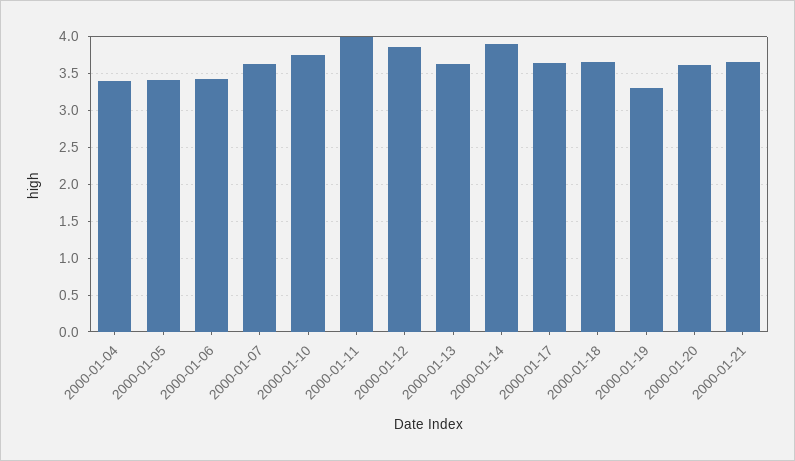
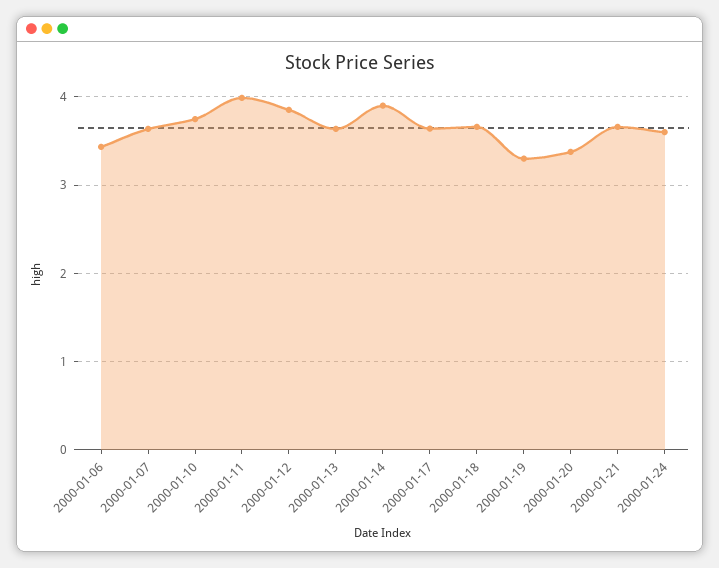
2000-01-04: 3.4 -> none
2000-01-05: 3.4 -> none
2000-01-20: 3.6 -> 3.4
2000-01-24: none -> 3.6

